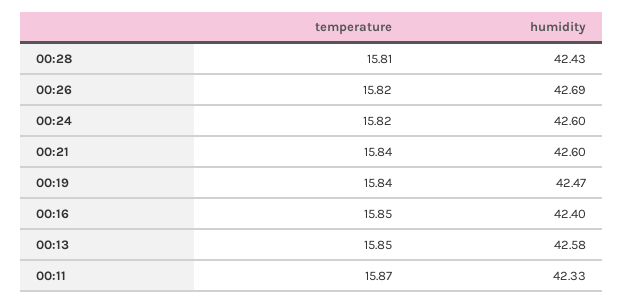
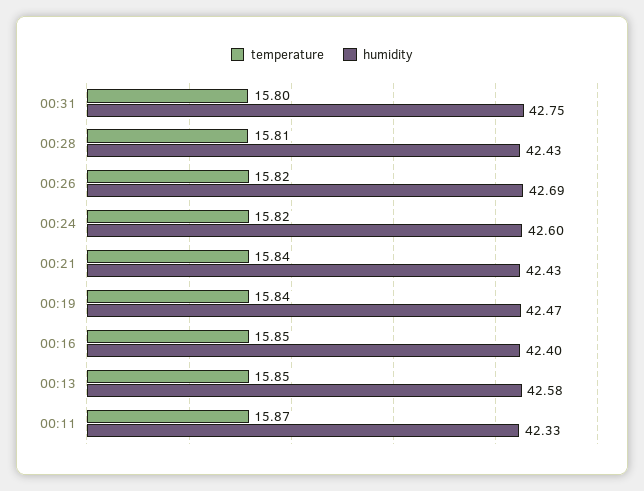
humidity, 00:21: 42.6 -> 42.43
temperature, 00:31: none -> 15.8
humidity, 00:31: none -> 42.75

